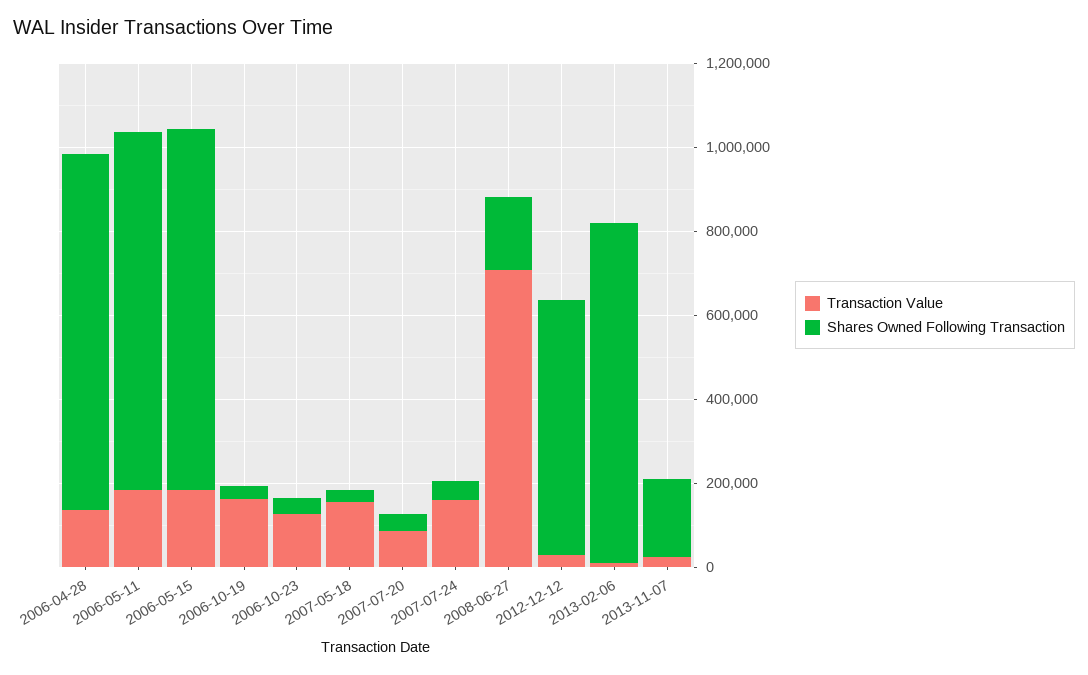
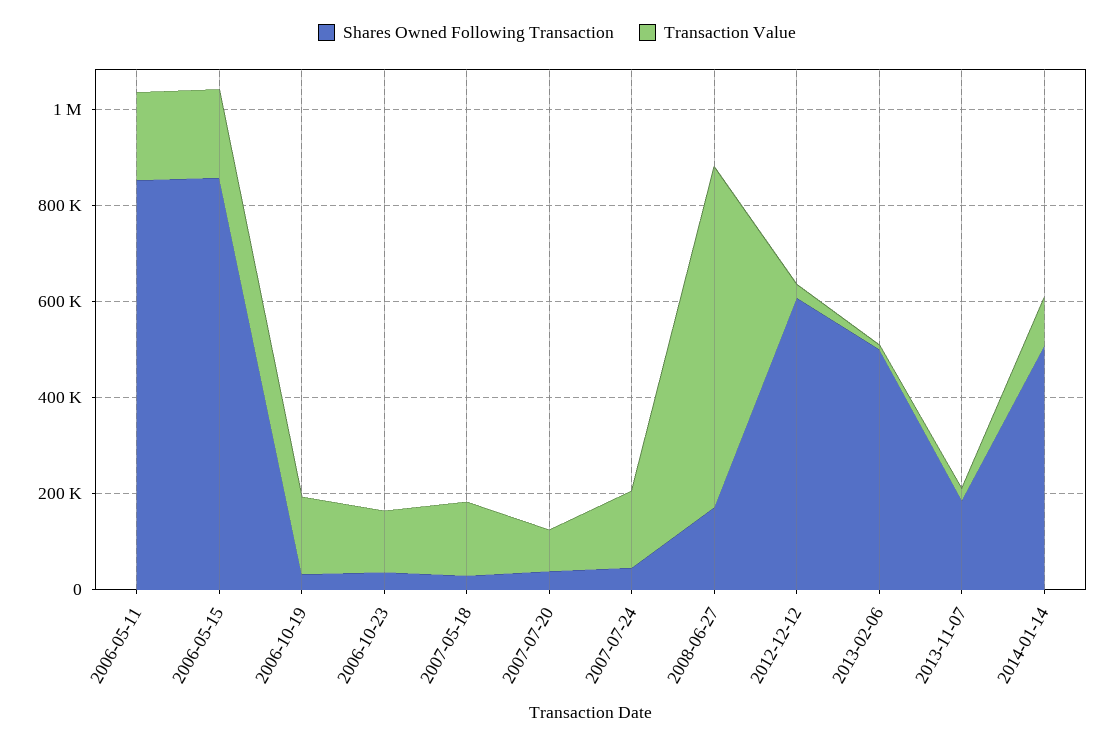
Transaction Value, 2006-04-28: 150000 -> none
Shares Owned Following Transaction, 2006-04-28: 850000 -> none
Shares Owned Following Transaction, 2013-02-06: 800000 -> 500000
Shares Owned Following Transaction, 2014-01-14: none -> 500000
Transaction Value, 2014-01-14: none -> 100000

